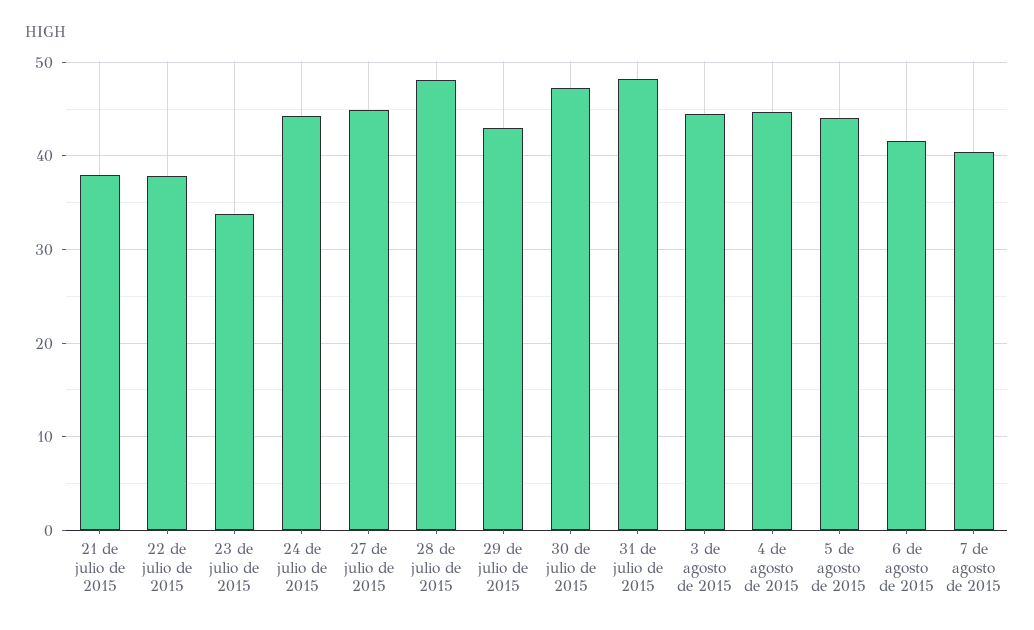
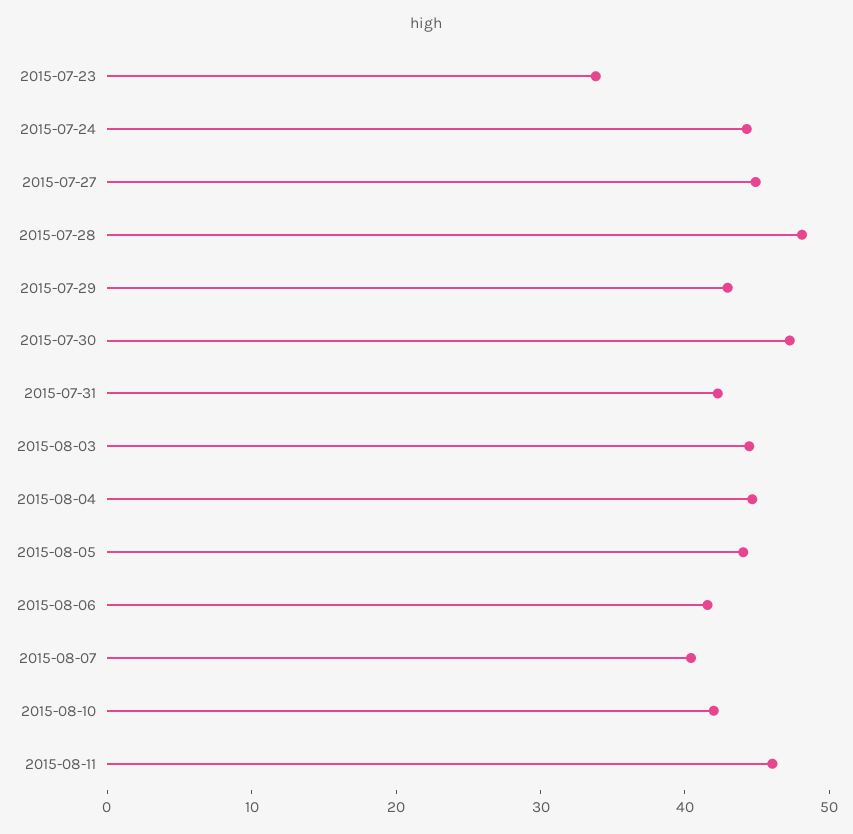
21 de julio de 2015: 38 -> none
22 de julio de 2015: 38 -> none
31 de julio de 2015: 48 -> 42
2015-08-10: none -> 42
2015-08-11: none -> 46

